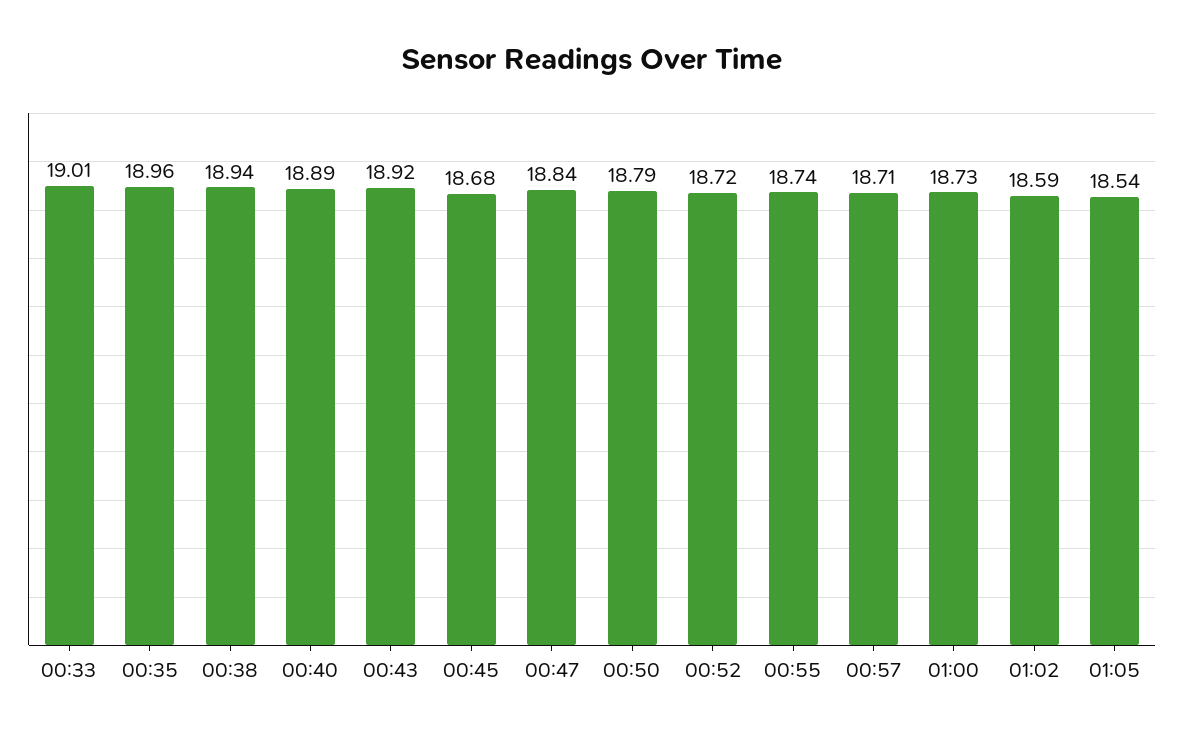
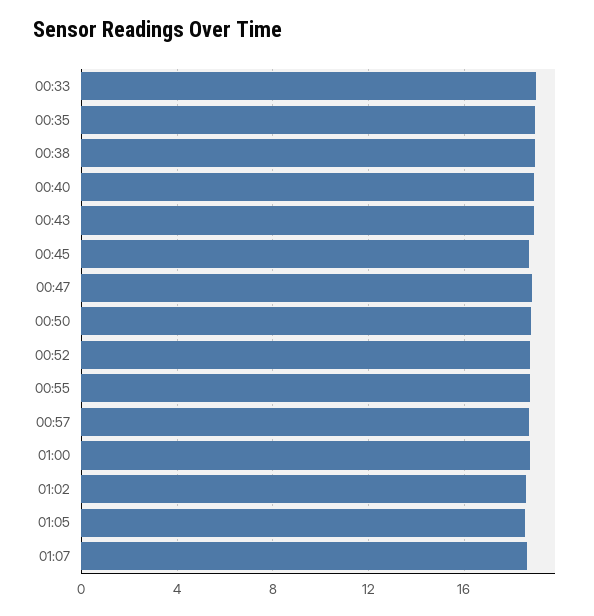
01:07: none -> 18.5

